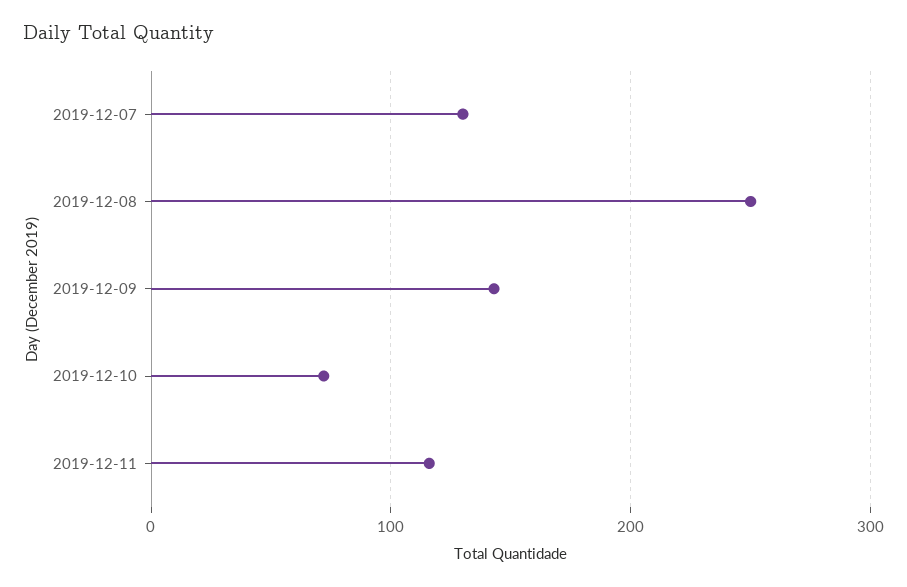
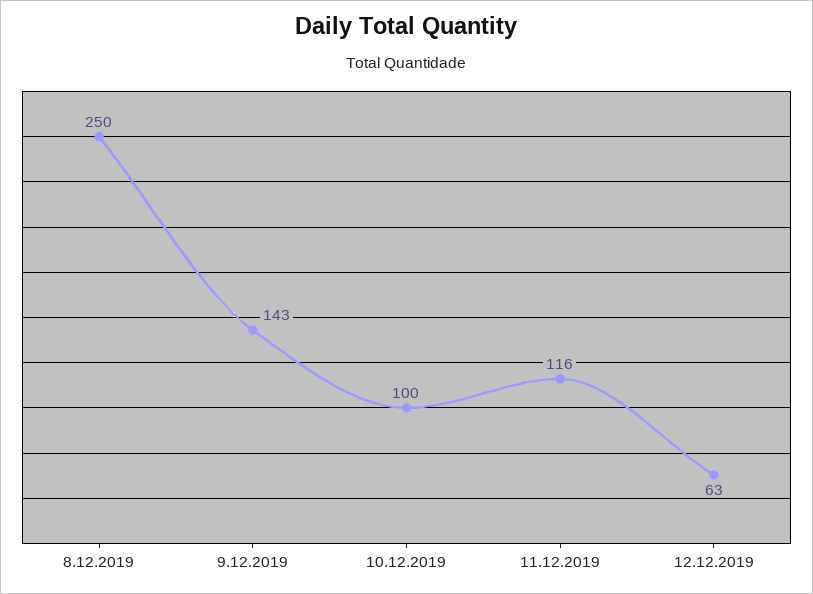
2019-12-07: 130 -> none
2019-12-10: 70 -> 100
12.12.2019: none -> 63

